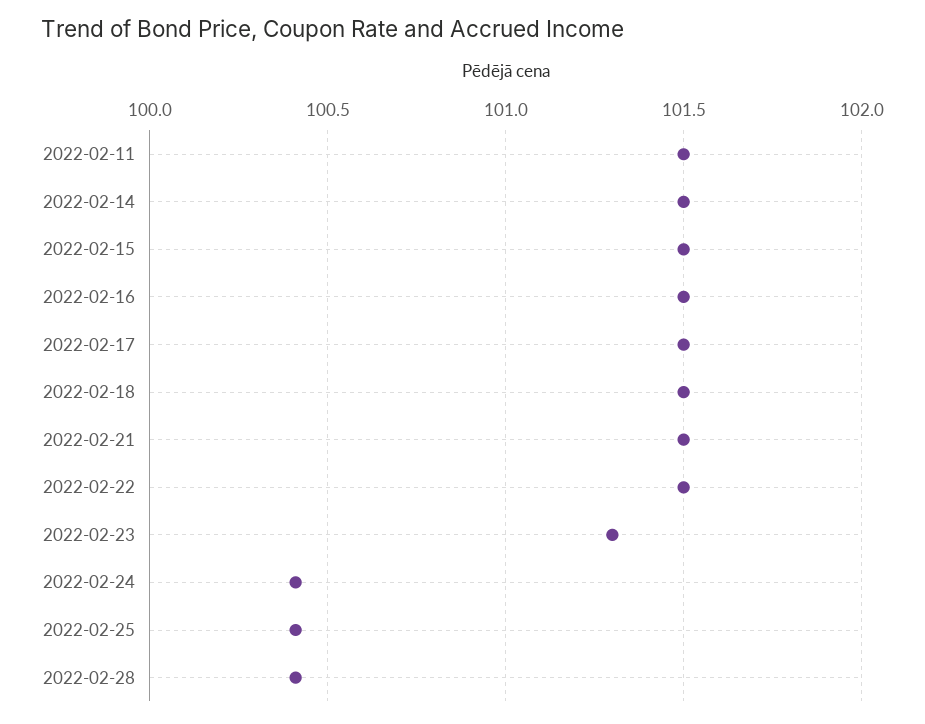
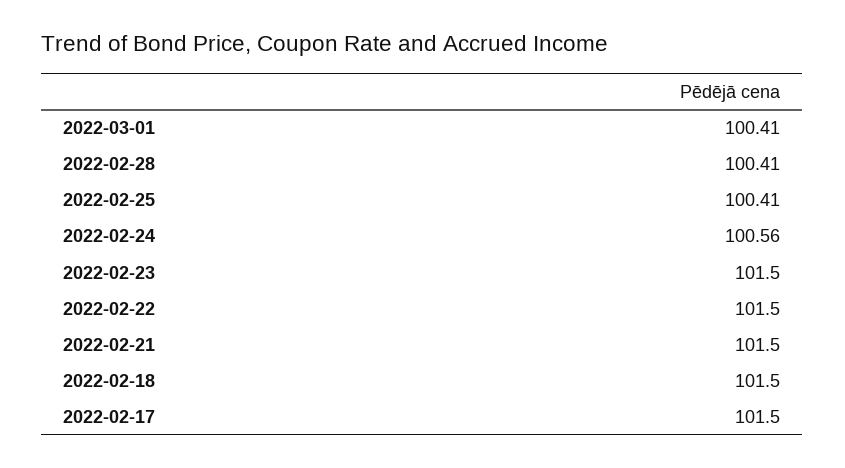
2022-02-11: 101.5 -> none
2022-02-14: 101.5 -> none
2022-02-15: 101.5 -> none
2022-02-16: 101.5 -> none
2022-02-23: 101.3 -> 101.5
2022-02-24: 100.4 -> 100.56
2022-03-01: none -> 100.41

